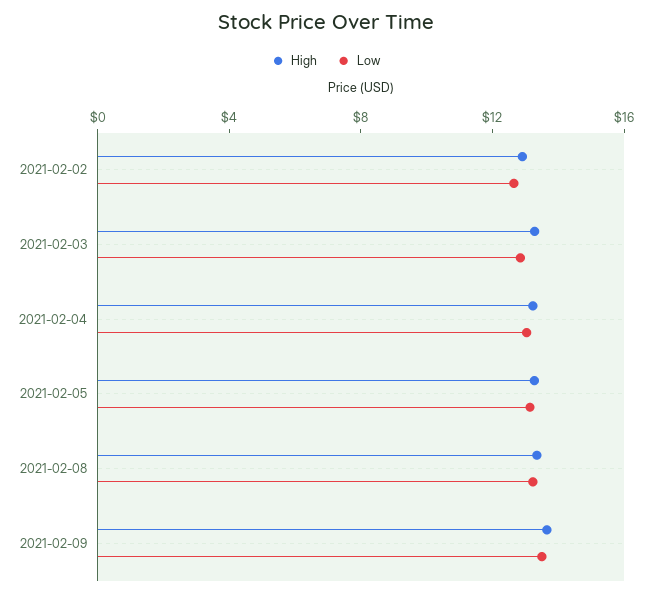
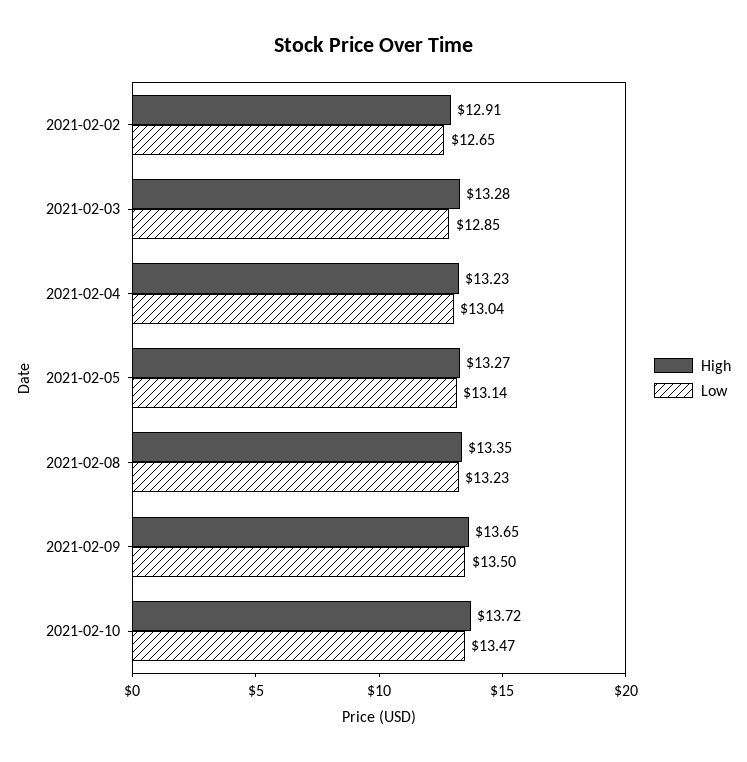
High, 2021-02-10: none -> 13.72
Low, 2021-02-10: none -> 13.47

